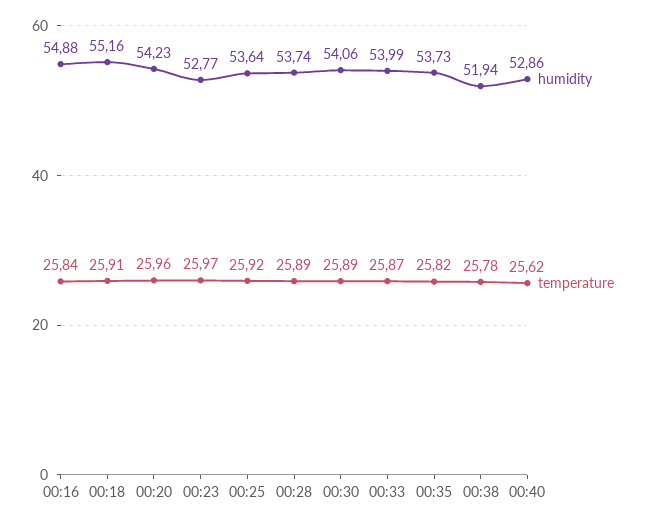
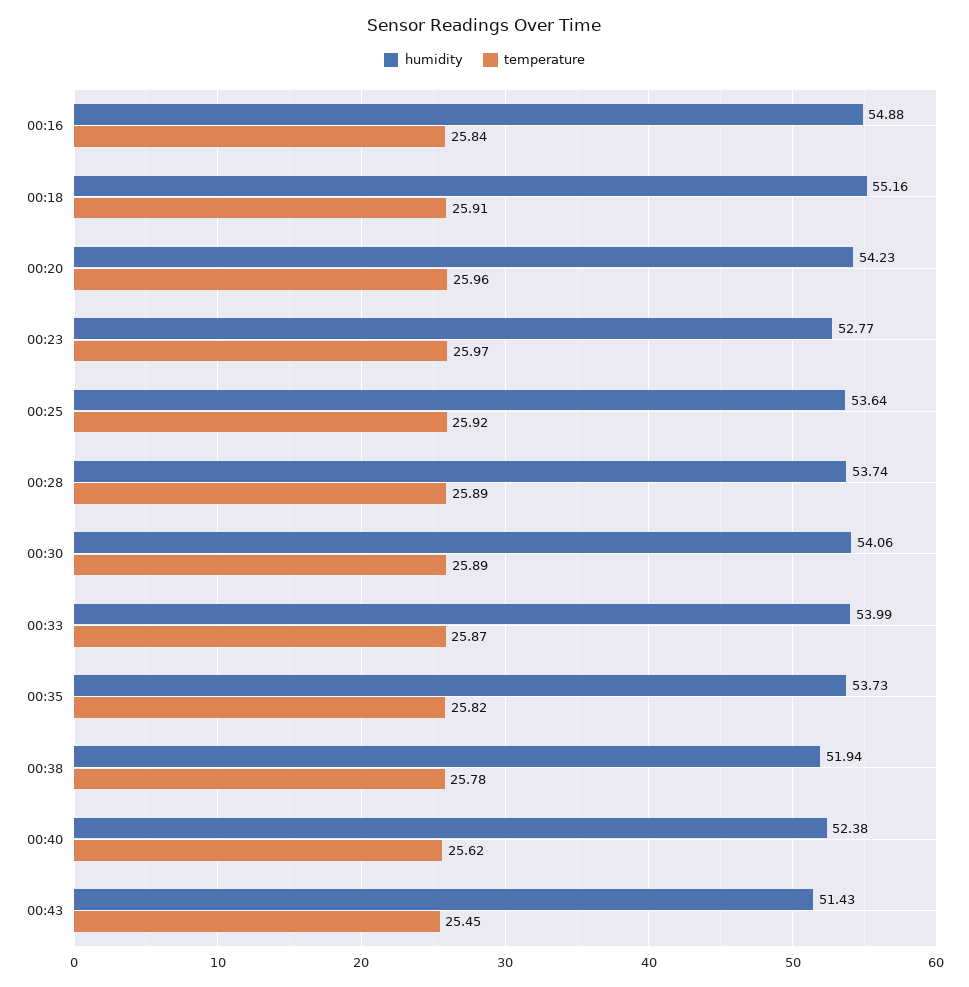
humidity, 00:40: 52.86 -> 52.38
humidity, 00:43: none -> 51.43
temperature, 00:43: none -> 25.45

